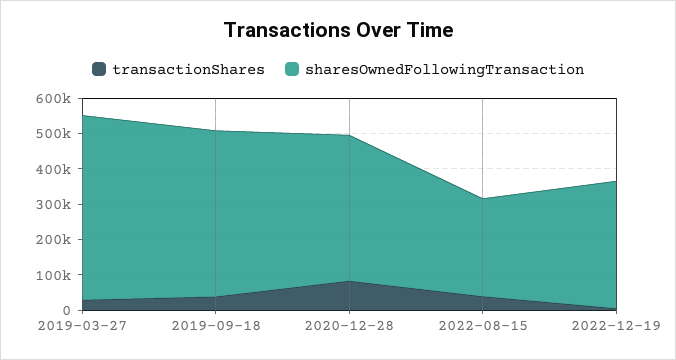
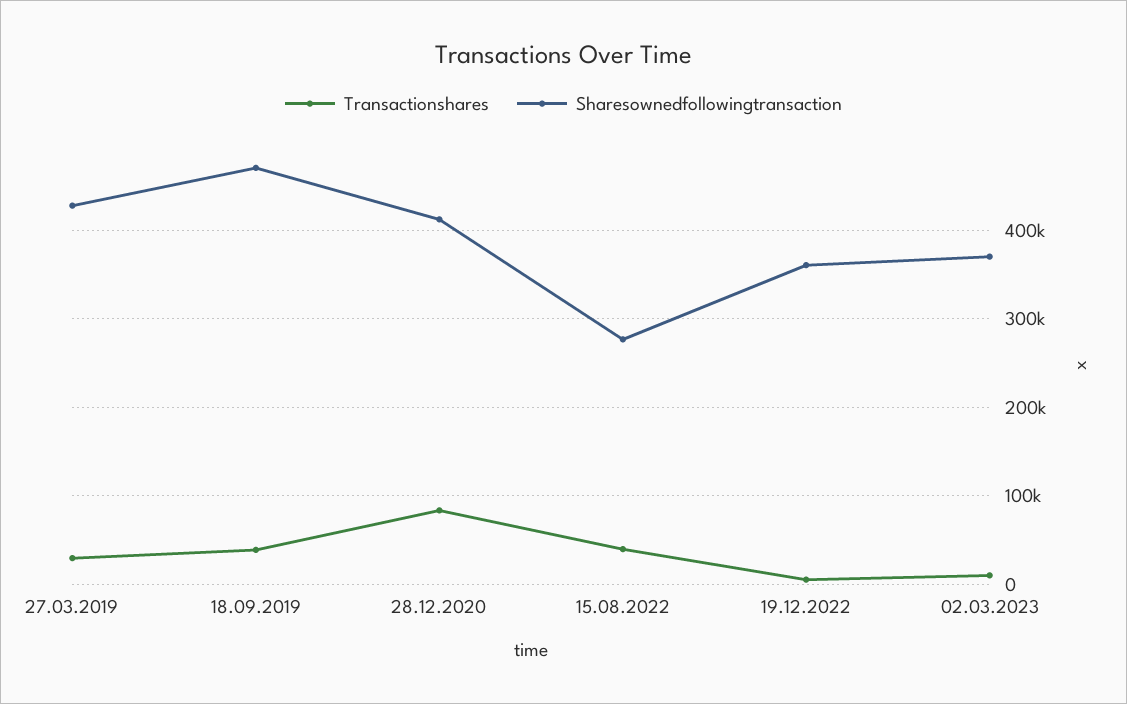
sharesOwnedFollowingTransaction, 2019-03-27: 525000 -> 430000
transactionShares, 02.03.2023: none -> 10000
sharesOwnedFollowingTransaction, 02.03.2023: none -> 370000

